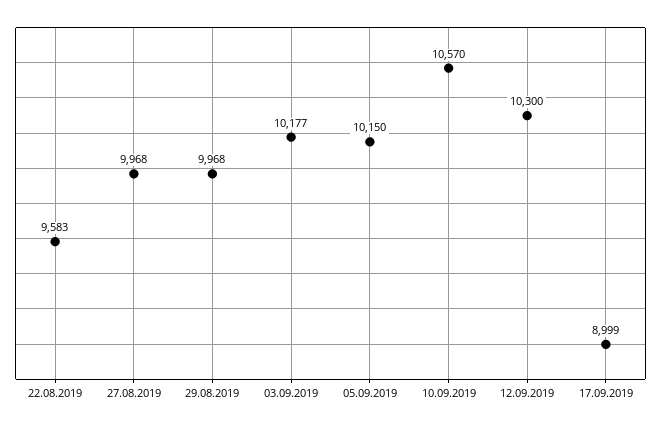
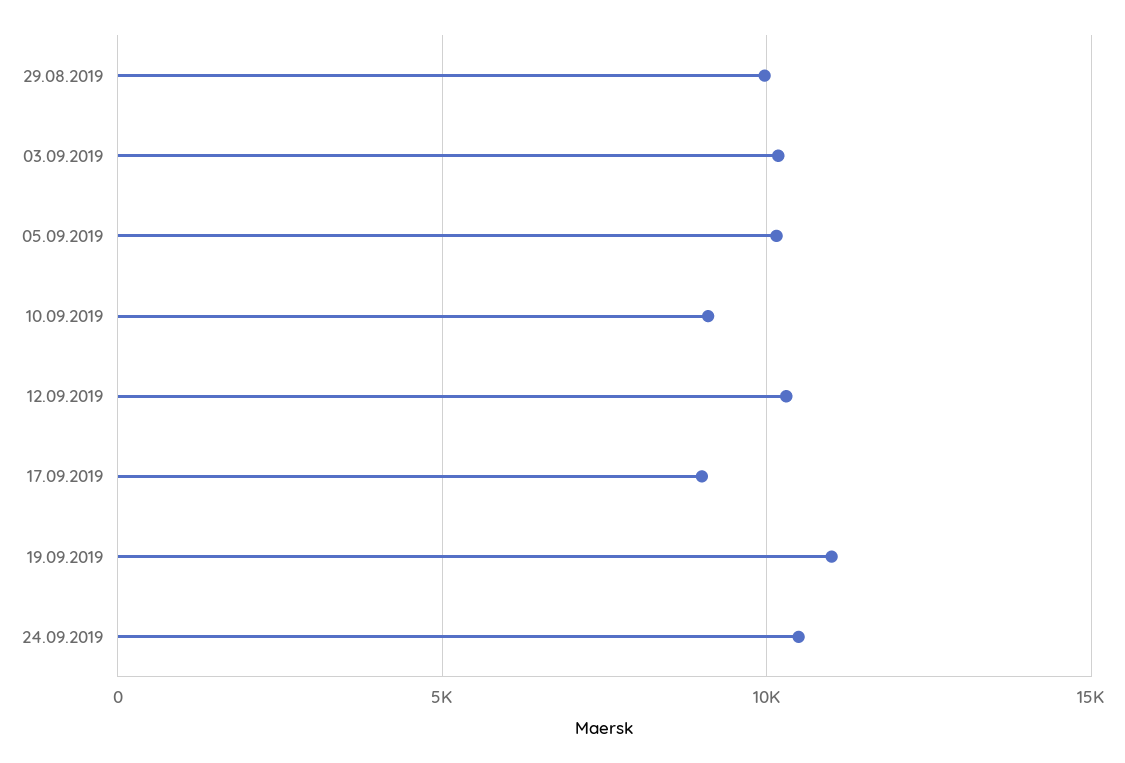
22.08.2019: 9583 -> none
27.08.2019: 9968 -> none
10.09.2019: 10570 -> 9000
19.09.2019: none -> 11000
24.09.2019: none -> 10500

